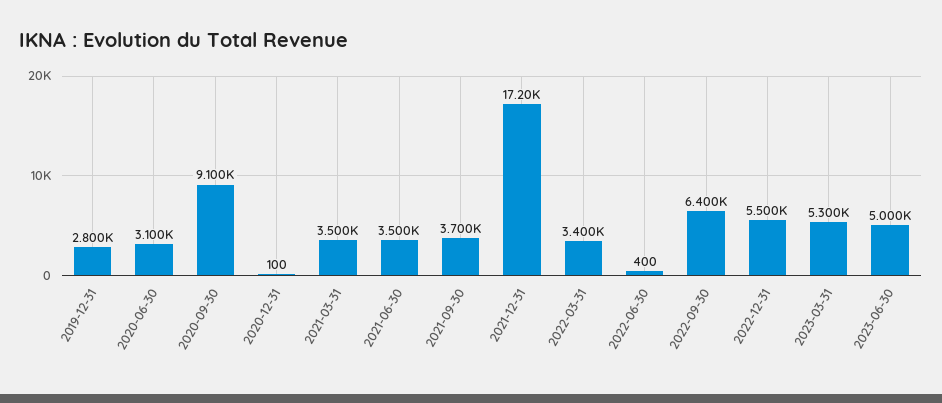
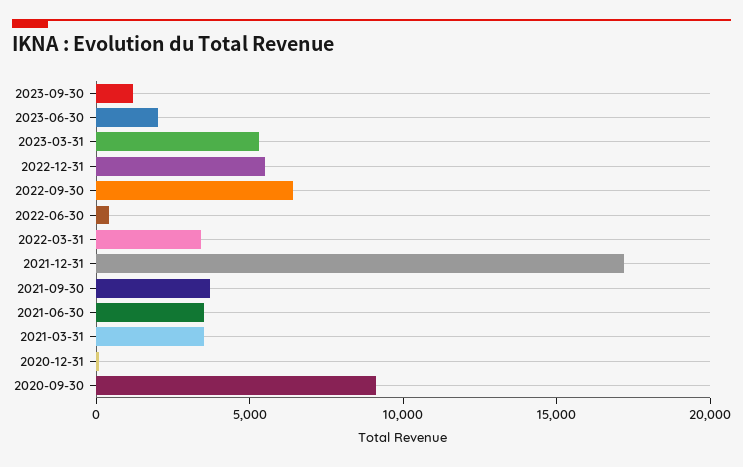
2019-12-31: 2800 -> none
2020-06-30: 3100 -> none
2023-06-30: 5000 -> 2000
2023-09-30: none -> 1000

